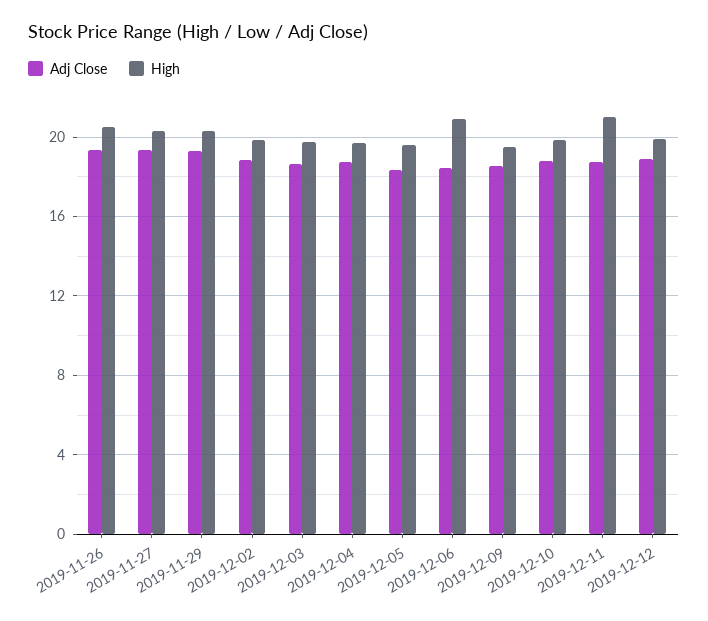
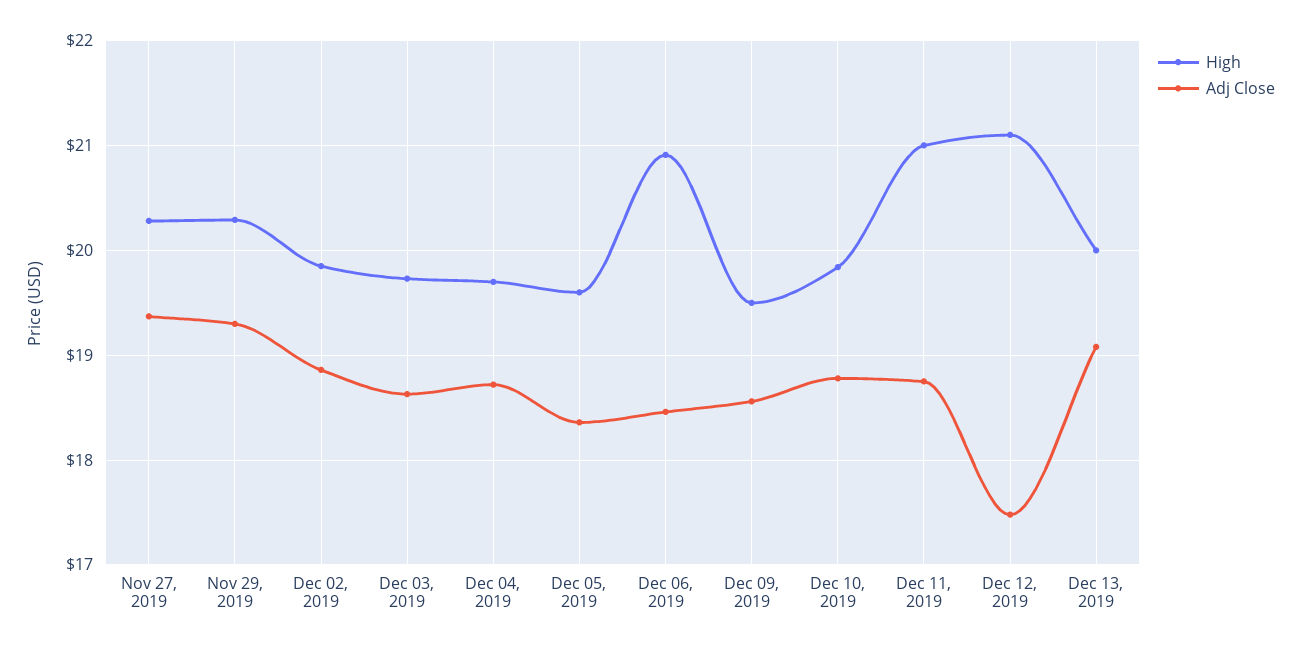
Adj Close, 2019-11-26: 19.5 -> none
High, 2019-11-26: 20.5 -> none
Adj Close, 2019-12-12: 19 -> 17.5
High, 2019-12-12: 20 -> 21.1
High, Dec 13, 2019: none -> 20
Adj Close, Dec 13, 2019: none -> 19.1

